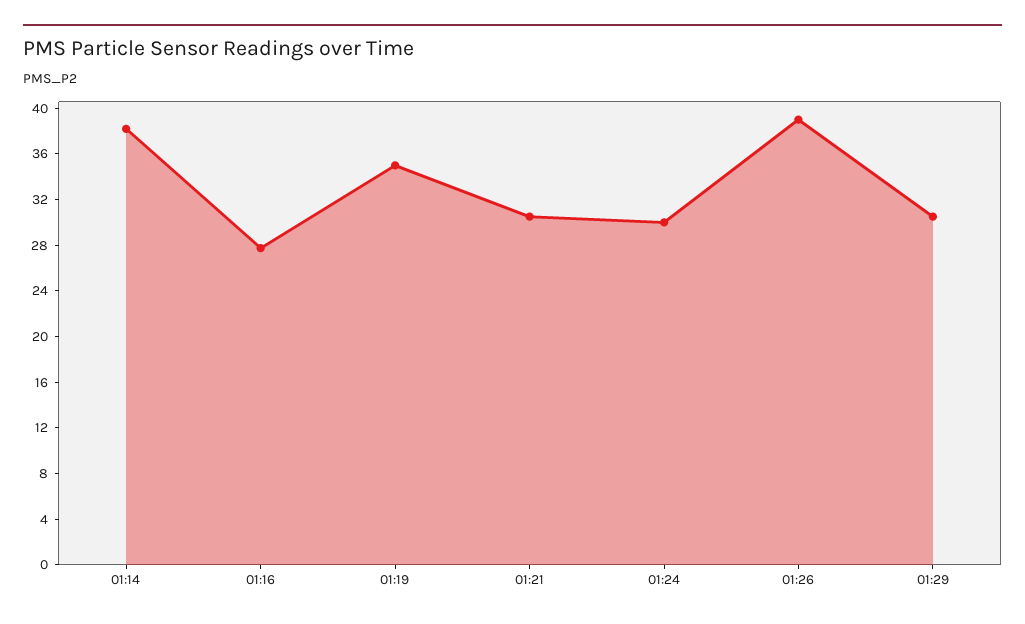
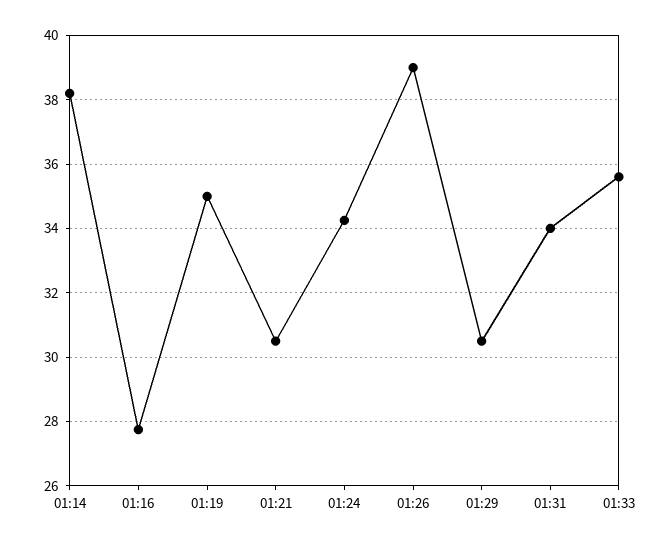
01:24: 30 -> 34.2
01:31: none -> 34
01:33: none -> 35.6

